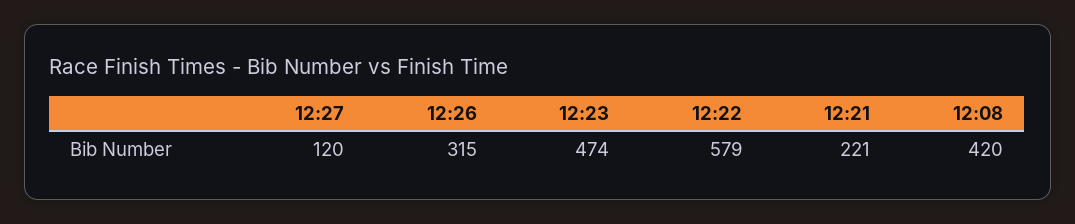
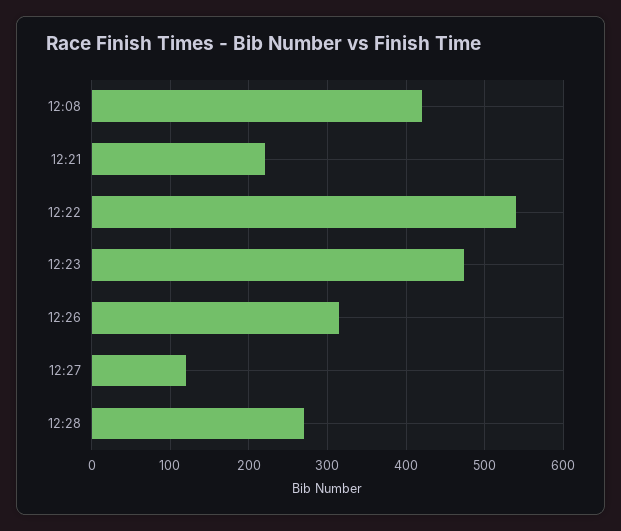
12:22: 579 -> 540
12:28: none -> 270

